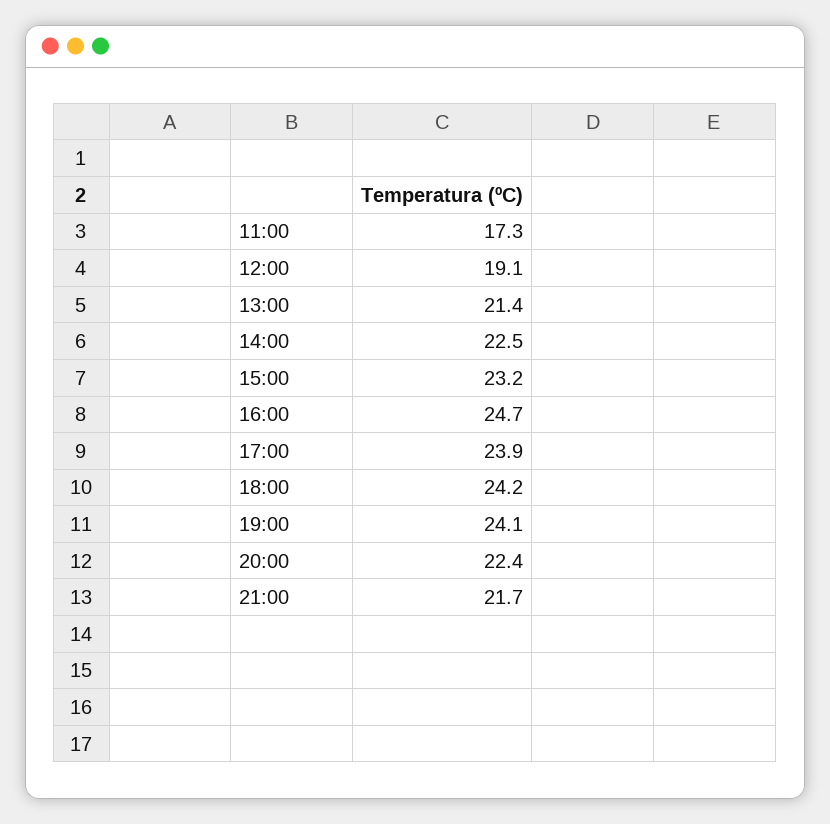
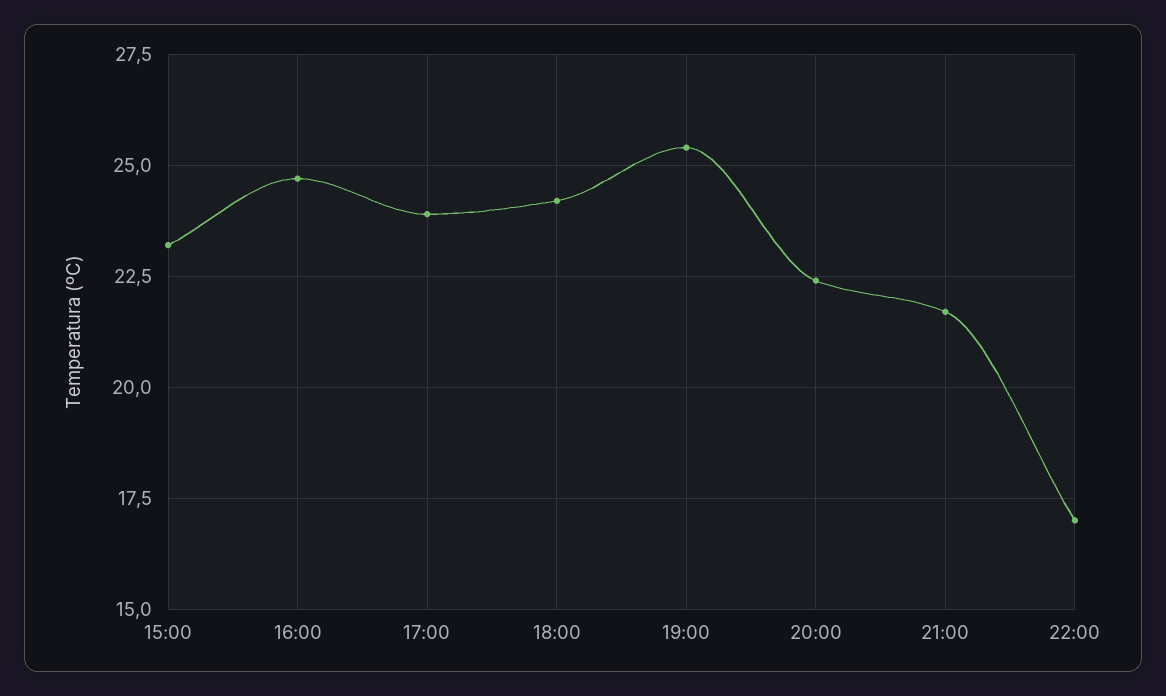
11:00: 17.3 -> none
12:00: 19.1 -> none
13:00: 21.4 -> none
14:00: 22.5 -> none
19:00: 24.1 -> 25.5
22:00: none -> 17

